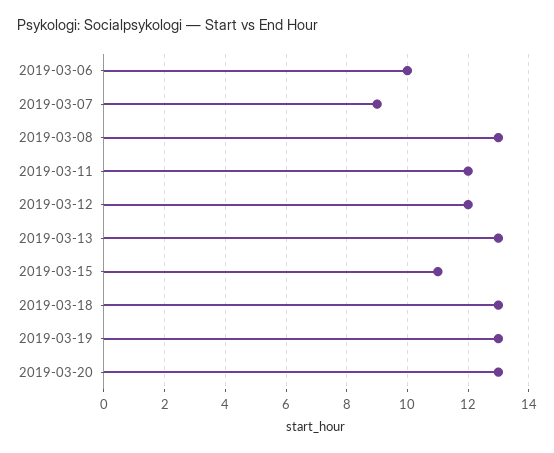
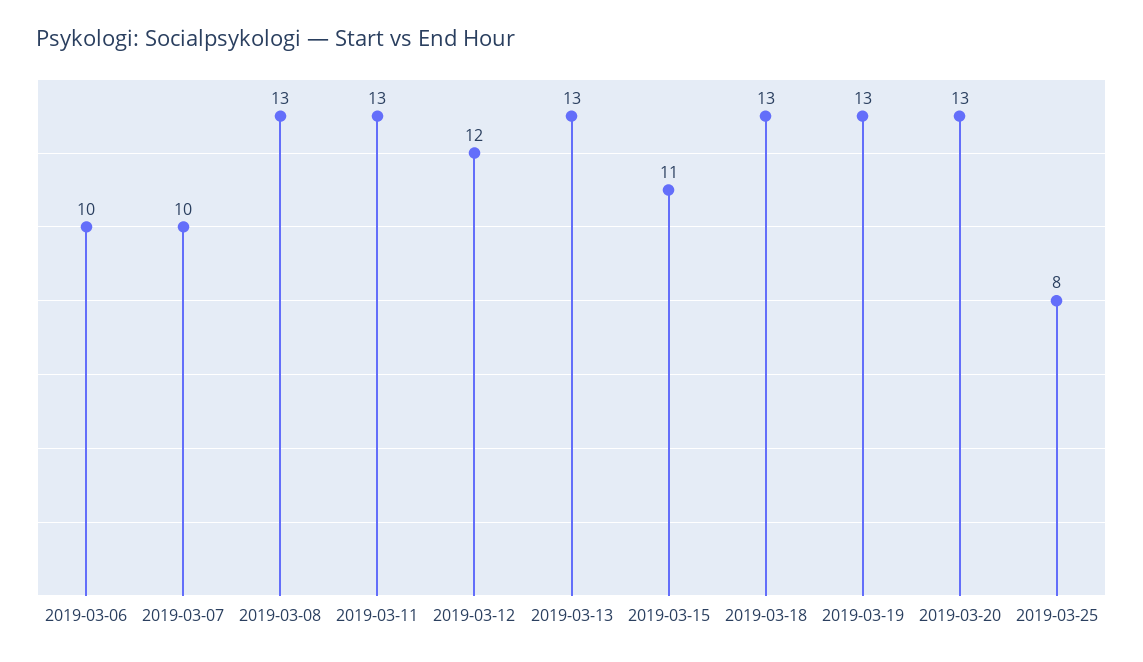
2019-03-07: 9 -> 10
2019-03-11: 12 -> 13
2019-03-25: none -> 8

